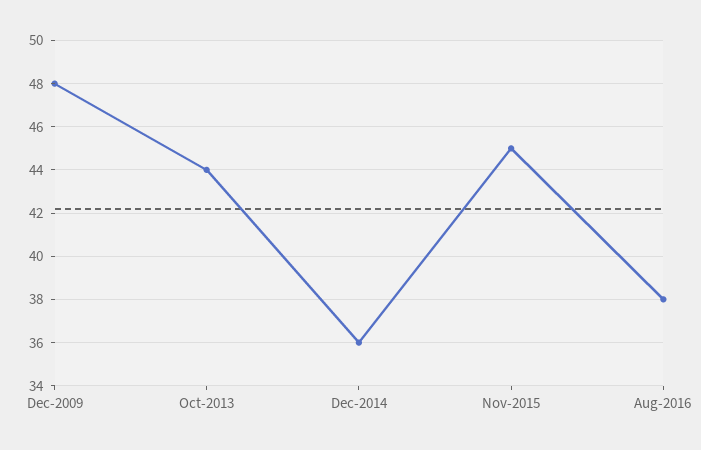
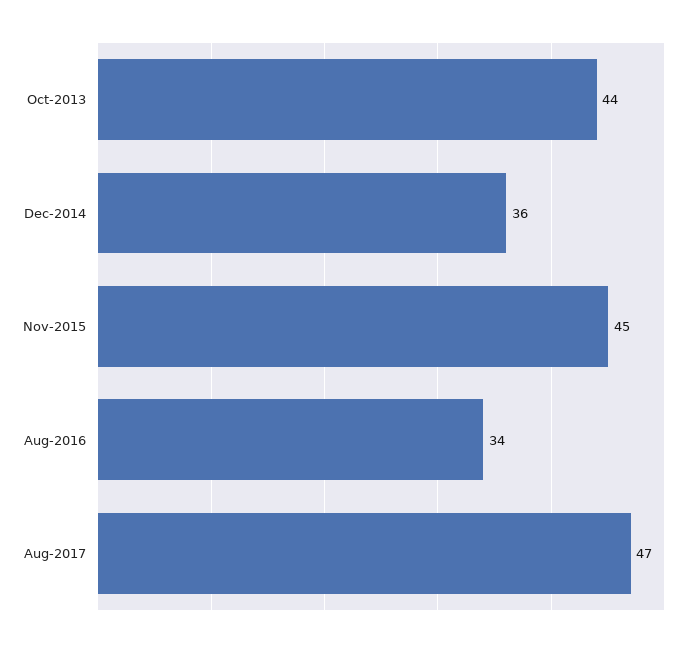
Dec-2009: 48 -> none
Aug-2016: 38 -> 34
Aug-2017: none -> 47

